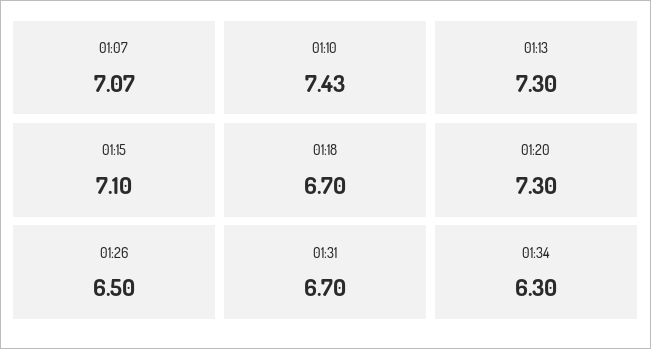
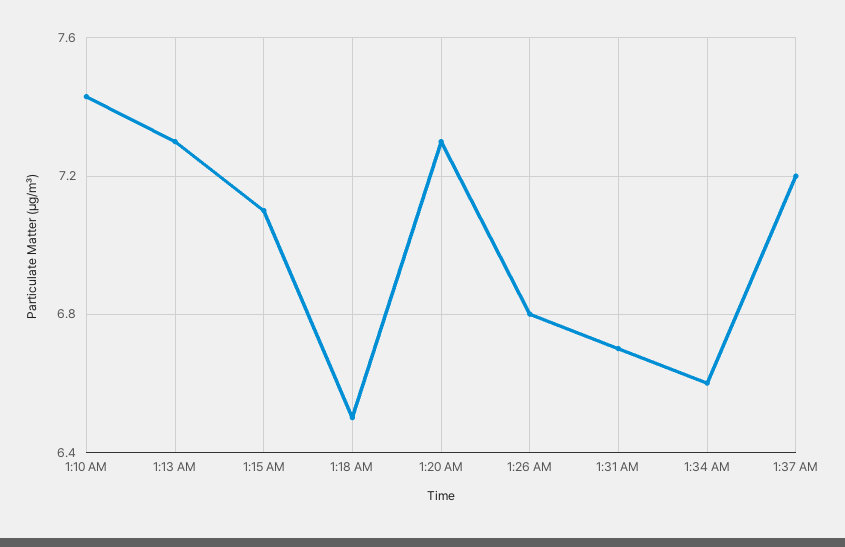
01:07: 7.07 -> none
01:18: 6.7 -> 6.5
01:26: 6.5 -> 6.8
01:34: 6.3 -> 6.6
1:37 AM: none -> 7.2

